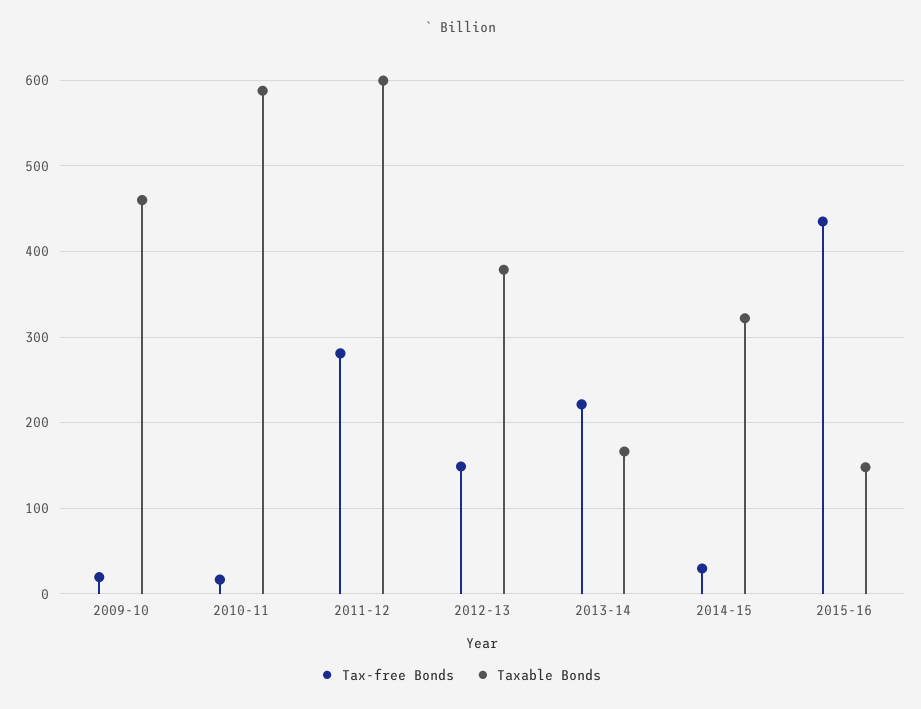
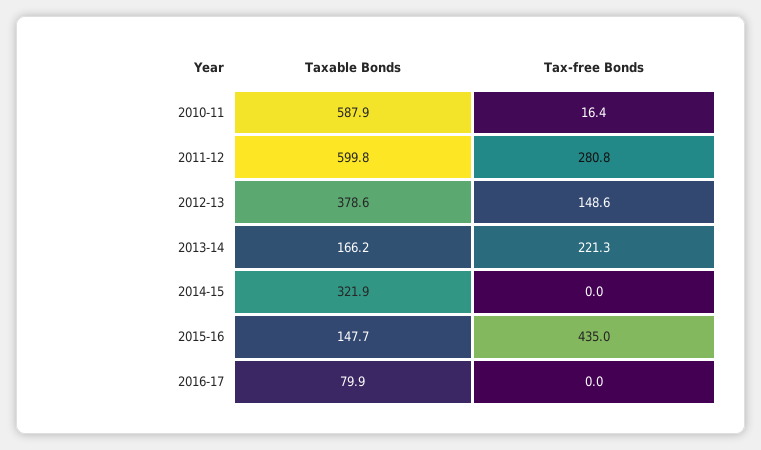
Tax-free Bonds, 2009-10: 20 -> none
Taxable Bonds, 2009-10: 460 -> none
Tax-free Bonds, 2014-15: 30 -> 0
Taxable Bonds, 2016-17: none -> 79.9
Tax-free Bonds, 2016-17: none -> 0

